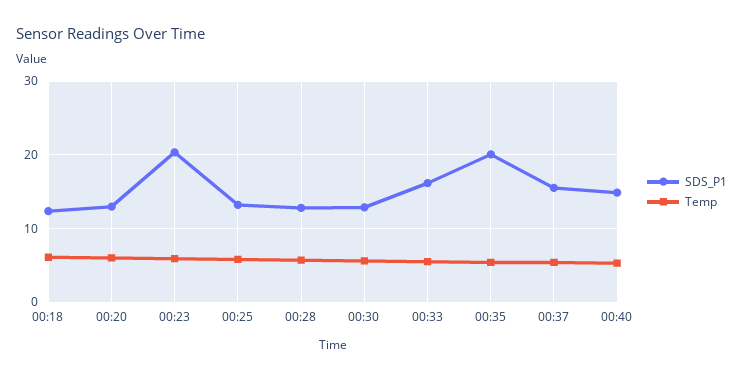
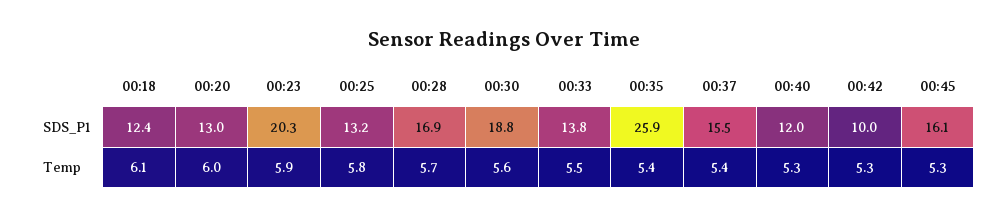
SDS_P1, 00:28: 13 -> 16.9
SDS_P1, 00:30: 13 -> 18.8
SDS_P1, 00:33: 16 -> 13.8
SDS_P1, 00:35: 20 -> 25.9
SDS_P1, 00:40: 15 -> 12
SDS_P1, 00:42: none -> 10
SDS_P1, 00:45: none -> 16.1
Temp, 00:42: none -> 5.3
Temp, 00:45: none -> 5.3

